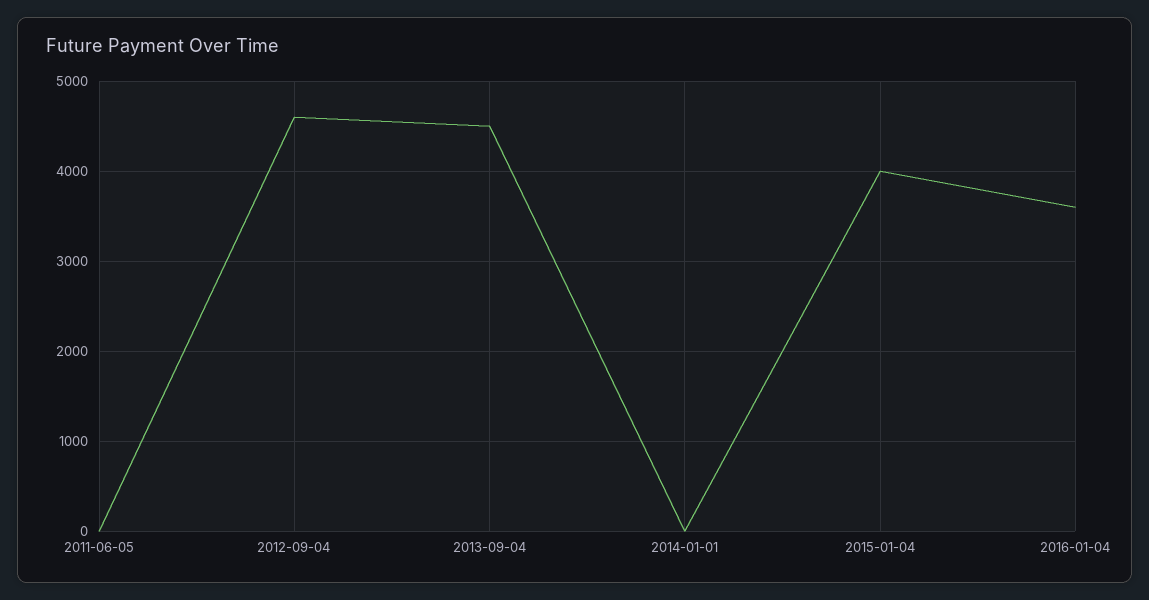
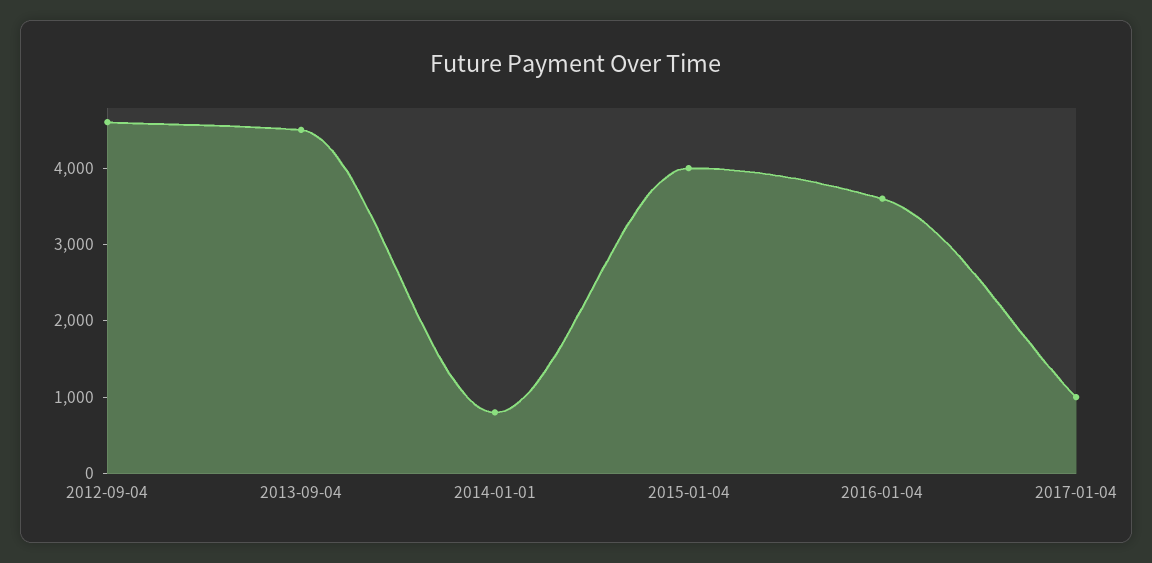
2011-06-05: 0 -> none
2014-01-01: 0 -> 800
2017-01-04: none -> 1000

